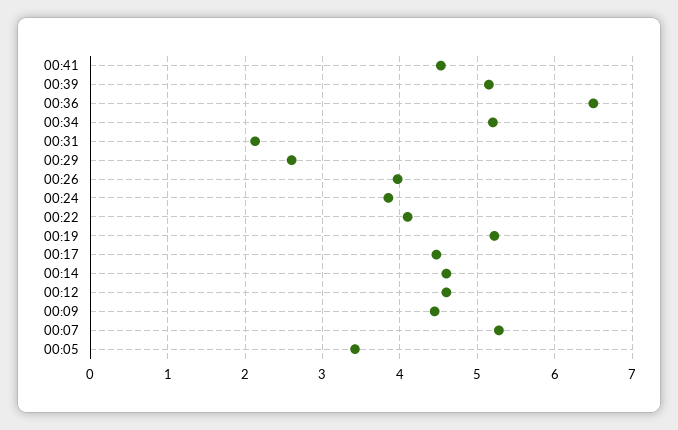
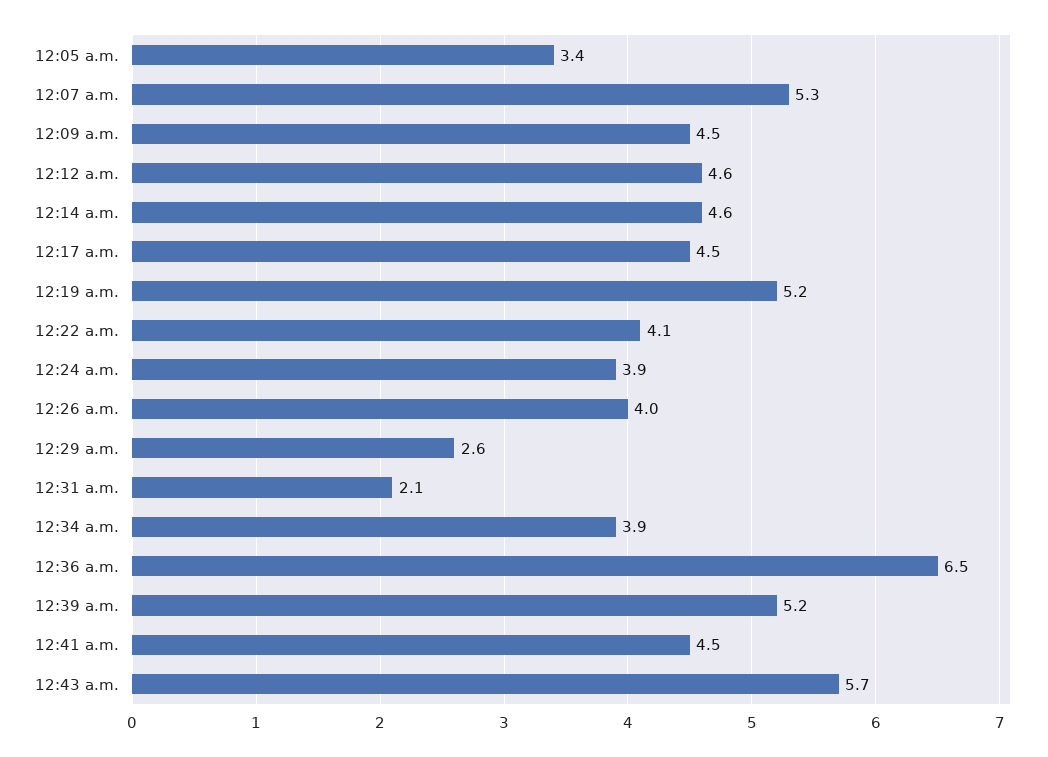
00:34: 5.2 -> 3.9
12:43 a.m.: none -> 5.7

